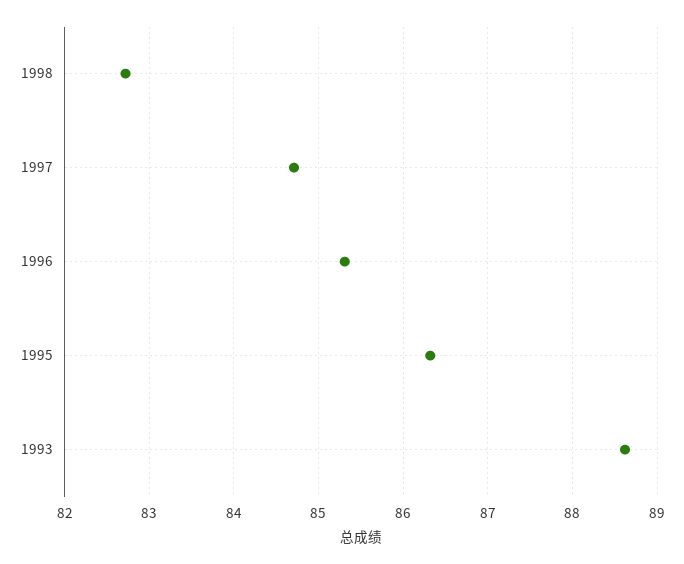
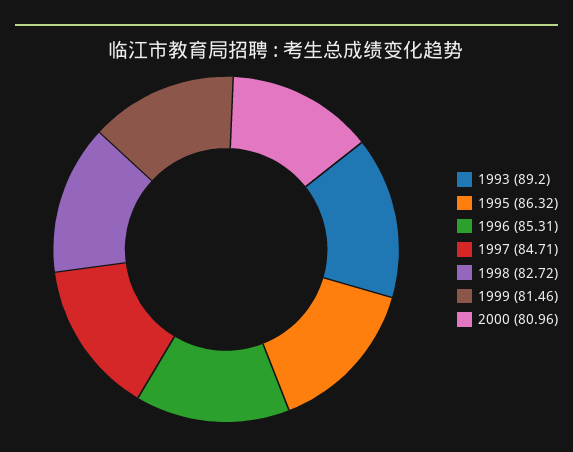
1993: 88.6 -> 89.2
1999: none -> 81.46
2000: none -> 80.96

